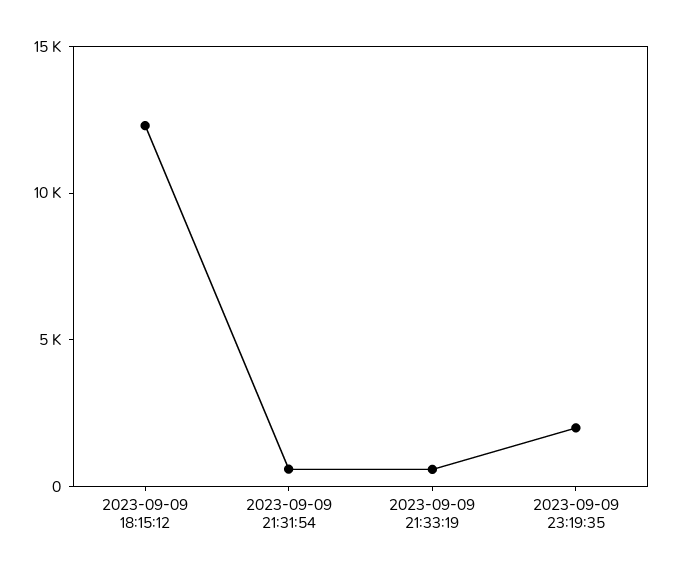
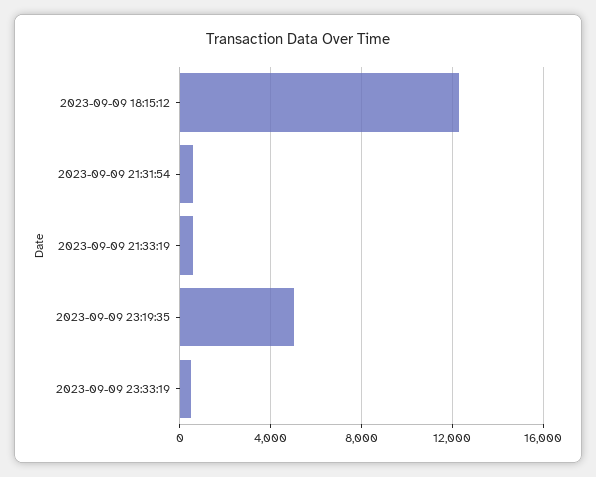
2023-09-09 23:19:35: 2000 -> 5000
2023-09-09 23:33:19: none -> 500

